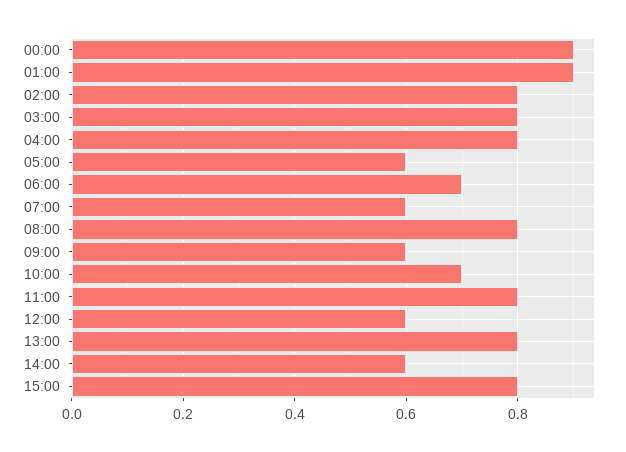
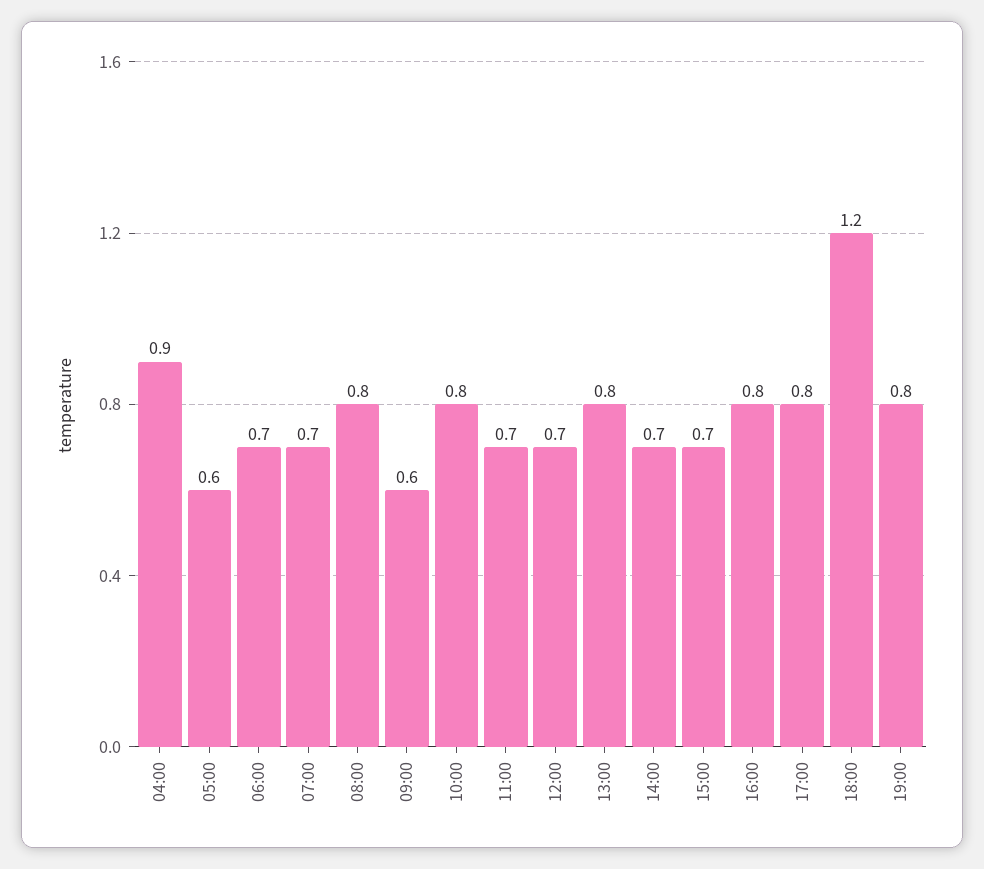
00:00: 0.9 -> none
01:00: 0.9 -> none
02:00: 0.8 -> none
03:00: 0.8 -> none
04:00: 0.8 -> 0.9
07:00: 0.6 -> 0.7
10:00: 0.7 -> 0.8
11:00: 0.8 -> 0.7
12:00: 0.6 -> 0.7
14:00: 0.6 -> 0.7
15:00: 0.8 -> 0.7
16:00: none -> 0.8
17:00: none -> 0.8
18:00: none -> 1.2
19:00: none -> 0.8

